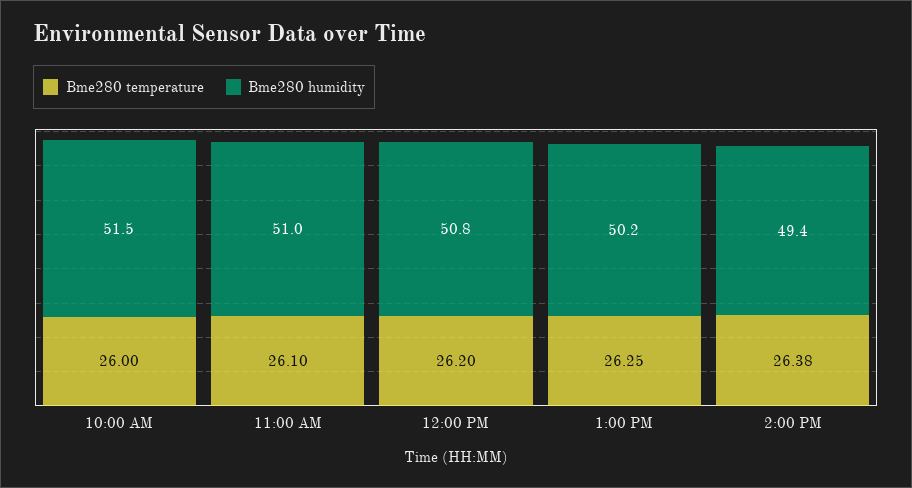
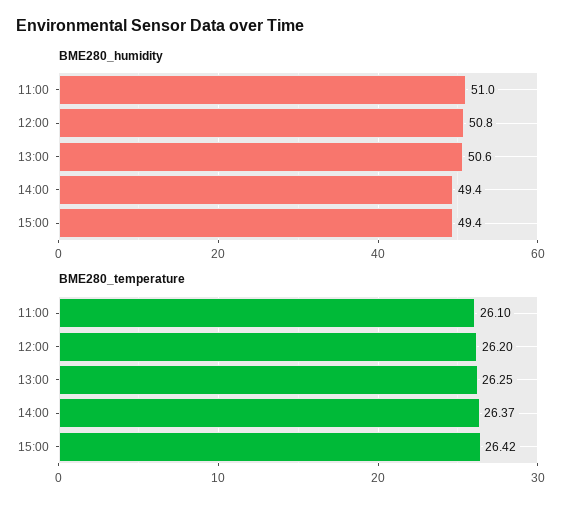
Bme280 temperature, 10:00 AM: 26 -> none
Bme280 humidity, 10:00 AM: 51.5 -> none
Bme280 humidity, 1:00 PM: 50.2 -> 50.6
Bme280 temperature, 2:00 PM: 26.38 -> 26.37
Bme280 humidity, 15:00: none -> 49.4
Bme280 temperature, 15:00: none -> 26.42

